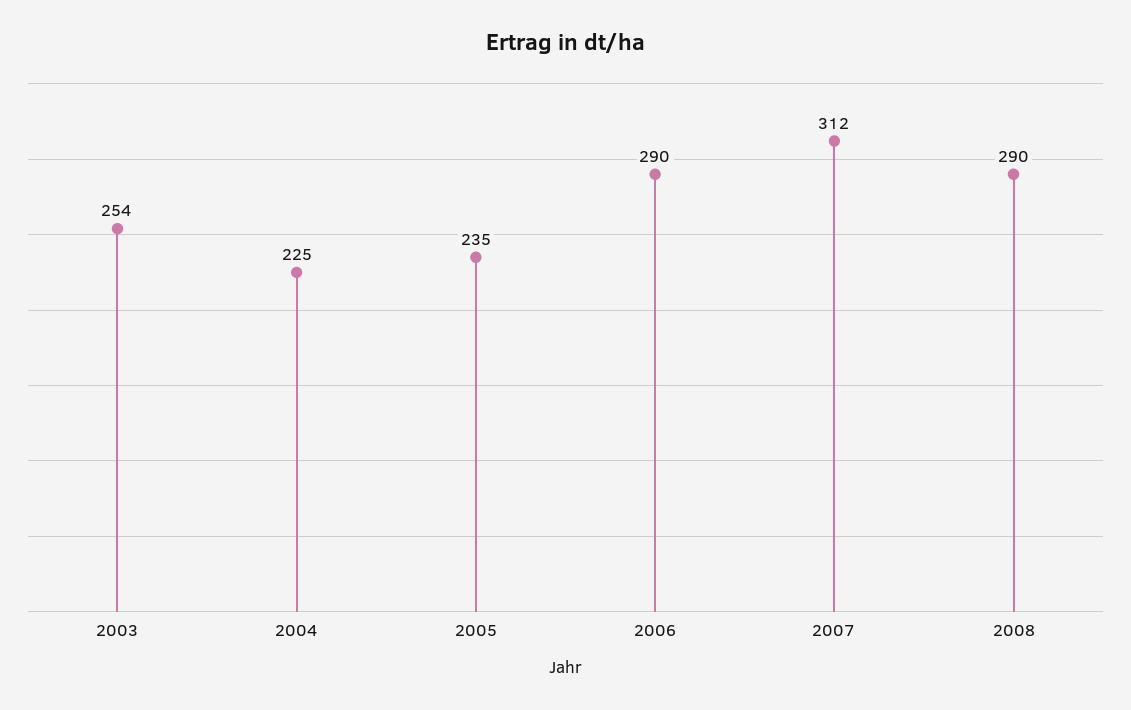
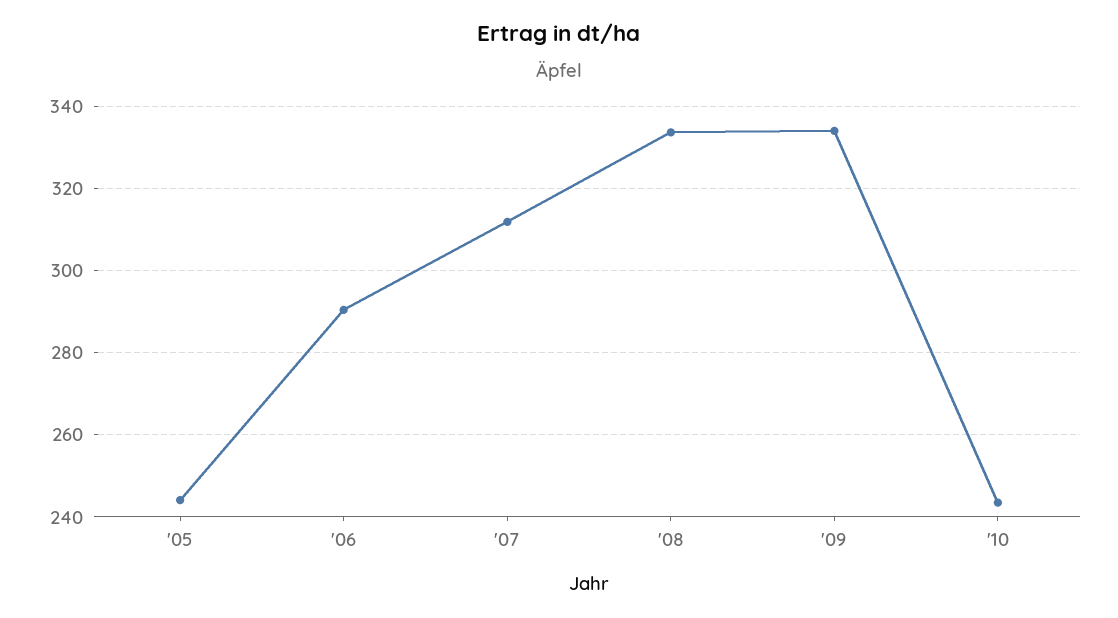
2003: 254 -> none
2004: 225 -> none
2005: 235 -> 244
2008: 290 -> 334
'09: none -> 334
'10: none -> 244

